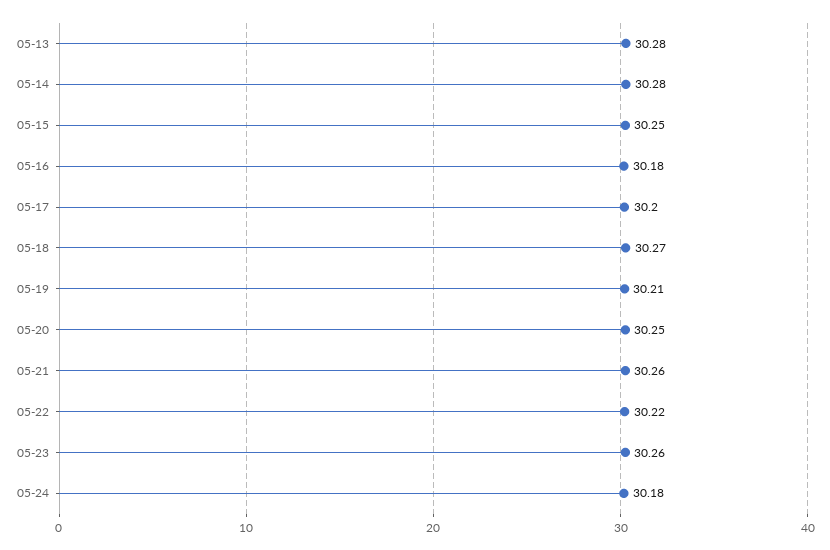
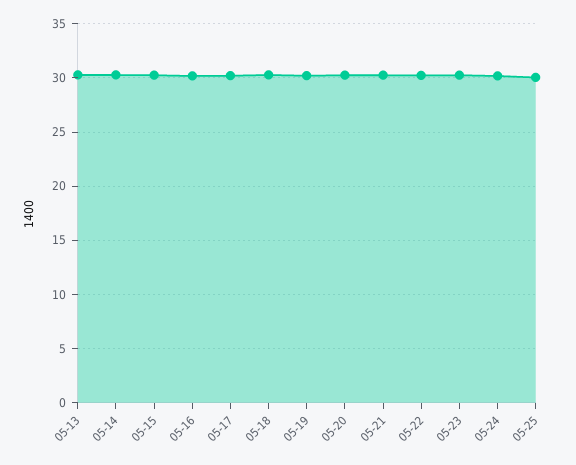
05-25: none -> 30

